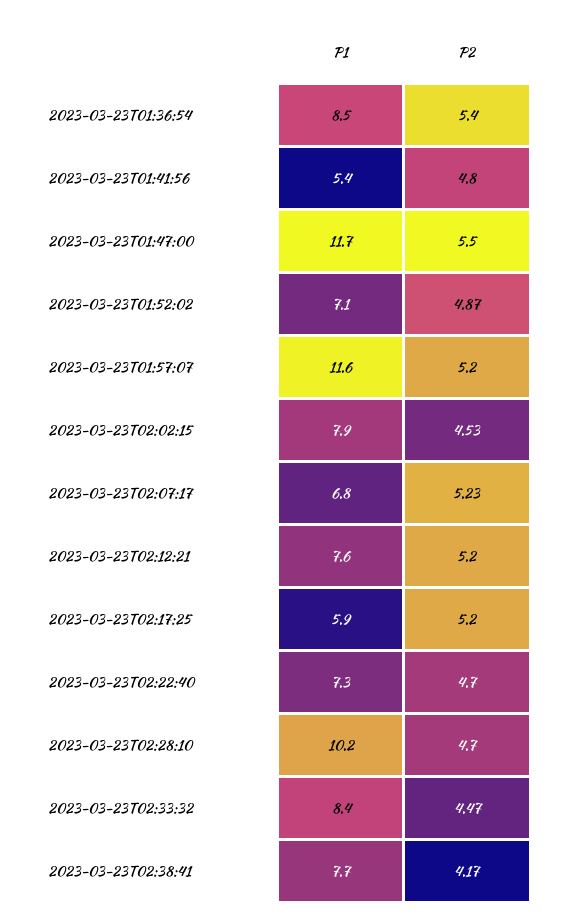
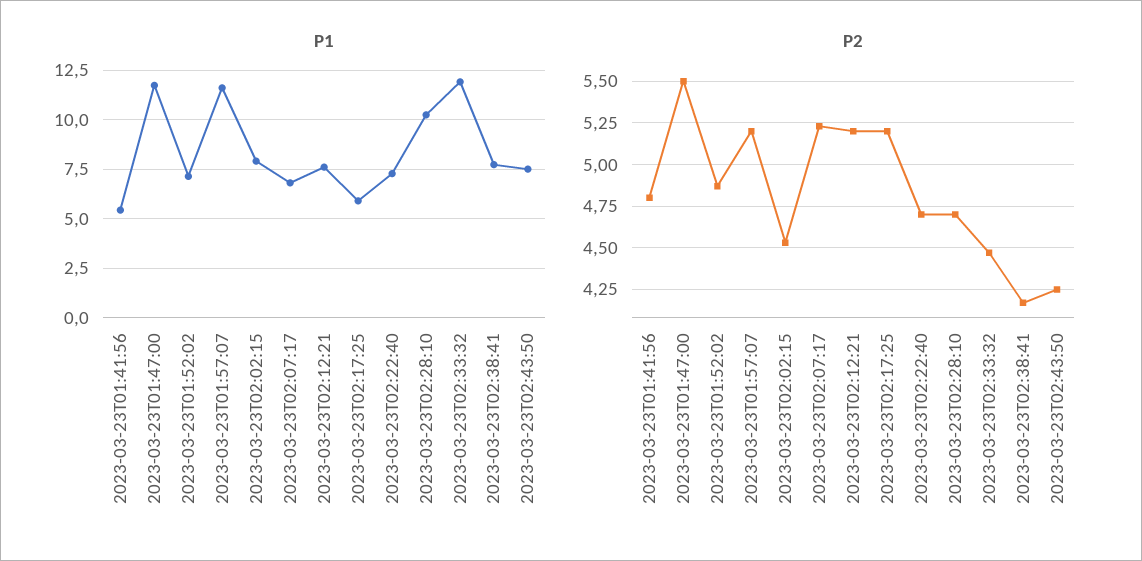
P1, 2023-03-23T01:36:54: 8.5 -> none
P2, 2023-03-23T01:36:54: 5.4 -> none
P1, 2023-03-23T02:33:32: 8.4 -> 12
P1, 2023-03-23T02:43:50: none -> 7.5
P2, 2023-03-23T02:43:50: none -> 4.25

